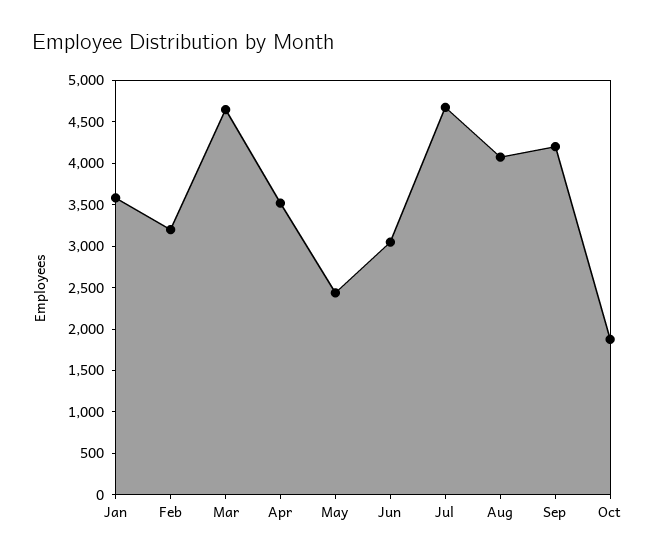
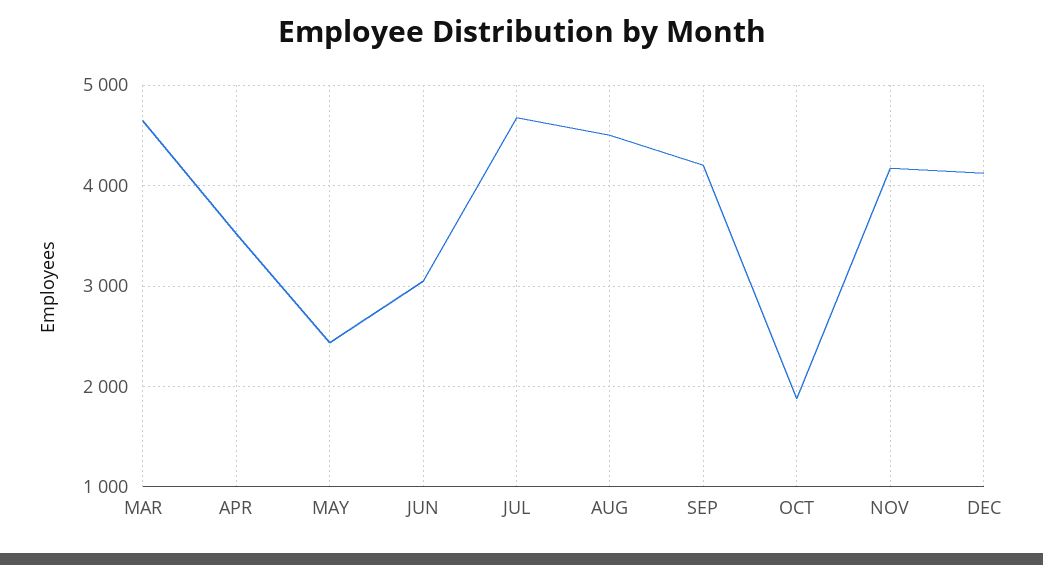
Jan: 3600 -> none
Feb: 3200 -> none
Aug: 4100 -> 4500
NOV: none -> 4200
DEC: none -> 4100

